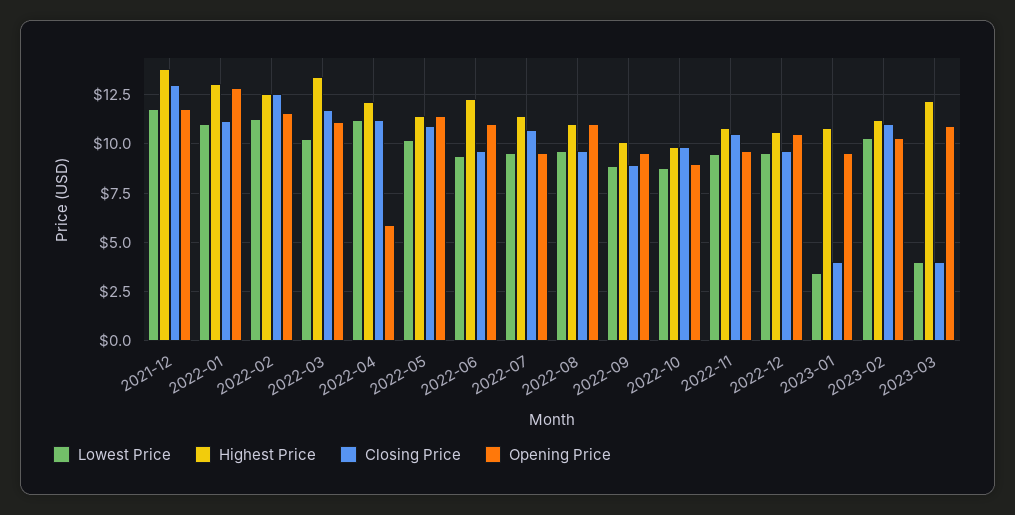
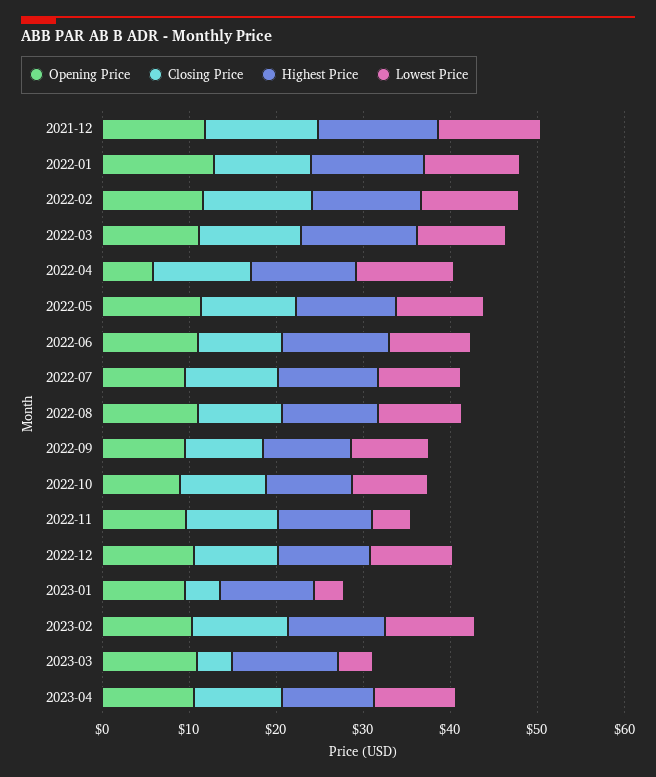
Lowest Price, 2022-11: 9.5 -> 4
Opening Price, 2023-04: none -> 10
Closing Price, 2023-04: none -> 10
Highest Price, 2023-04: none -> 10
Lowest Price, 2023-04: none -> 10

